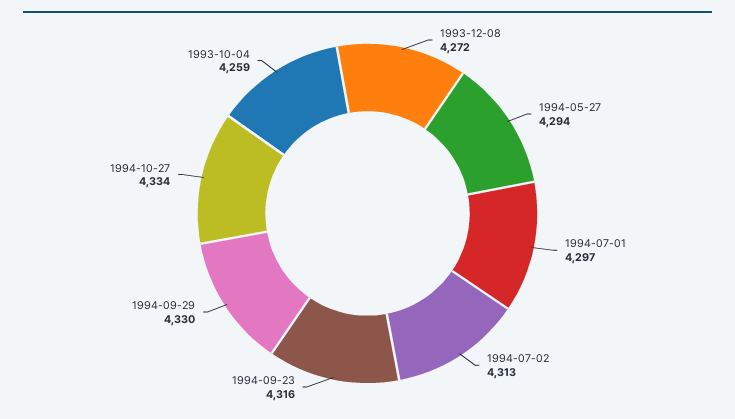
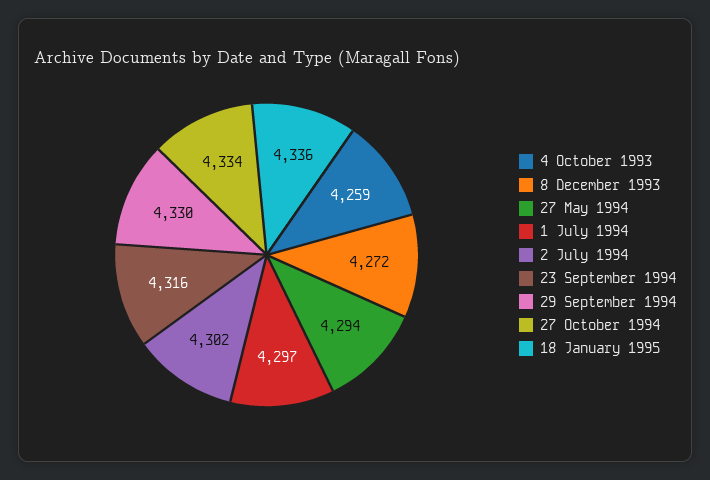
1994-07-02: 4313 -> 4302
18 January 1995: none -> 4336

